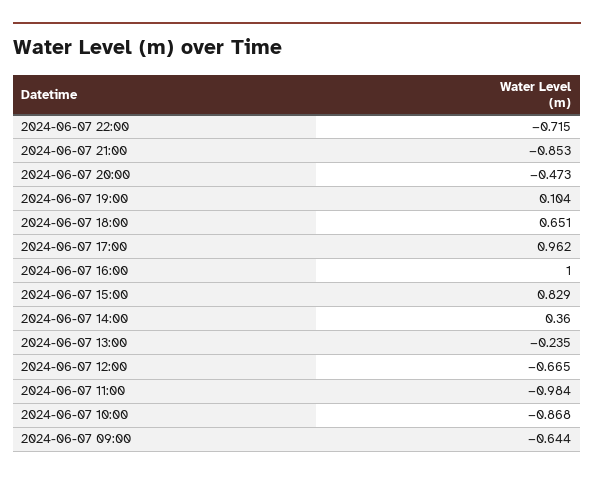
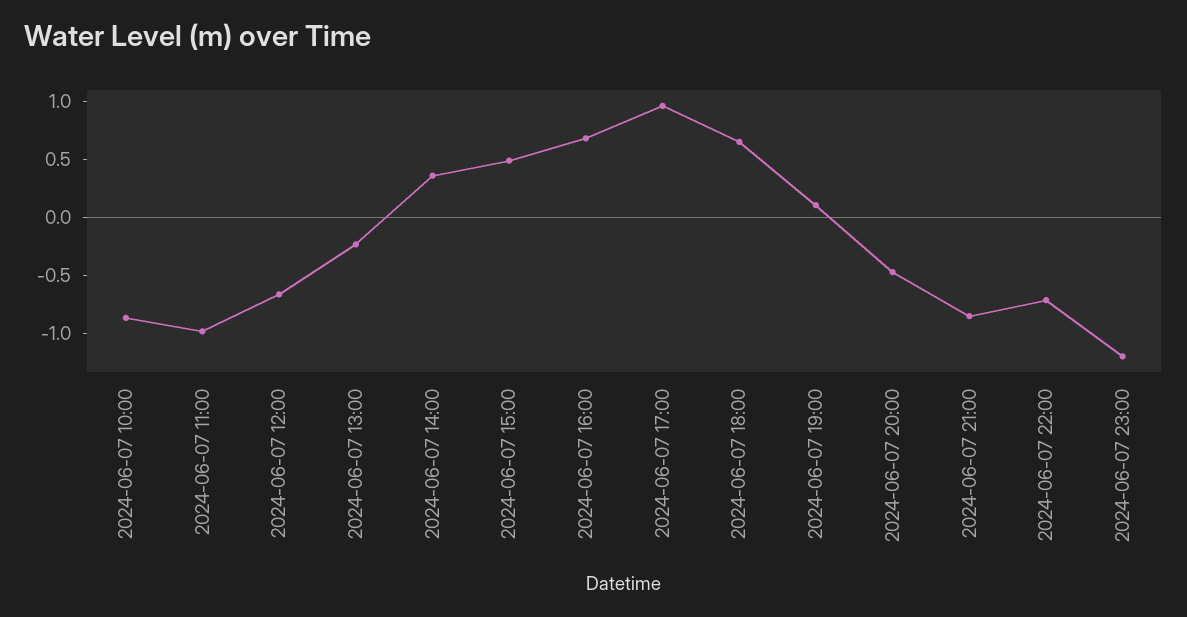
2024-06-07 16:00: 1 -> 0.7
2024-06-07 15:00: 0.829 -> 0.5
2024-06-07 09:00: -0.644 -> none
2024-06-07 23:00: none -> -1.2

